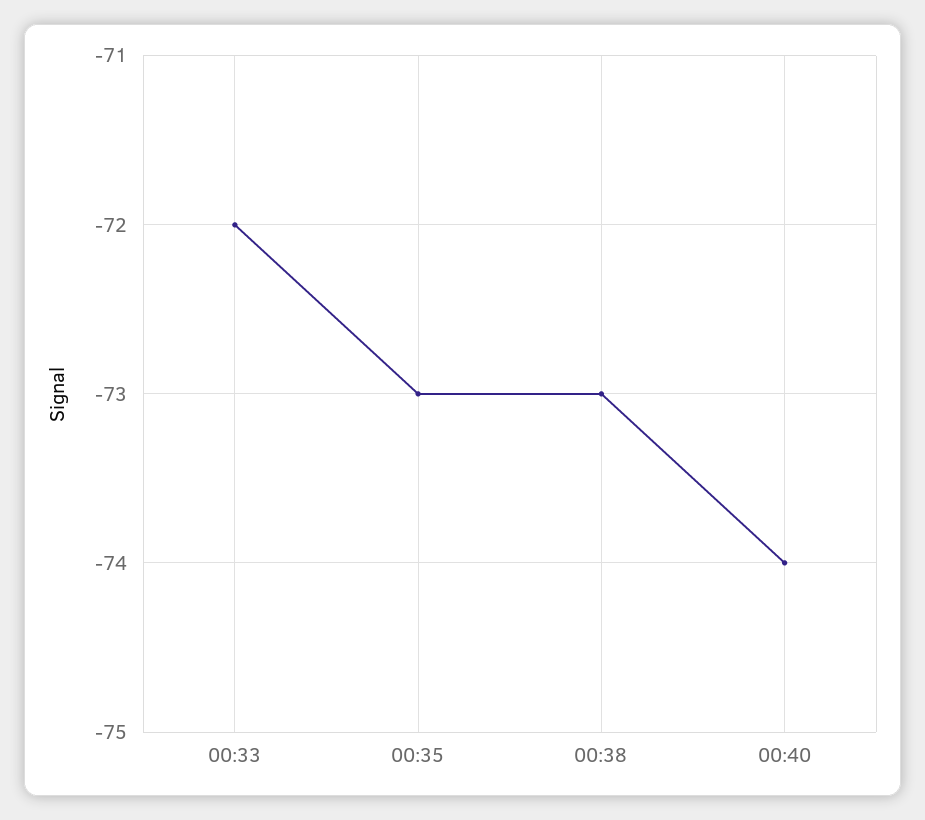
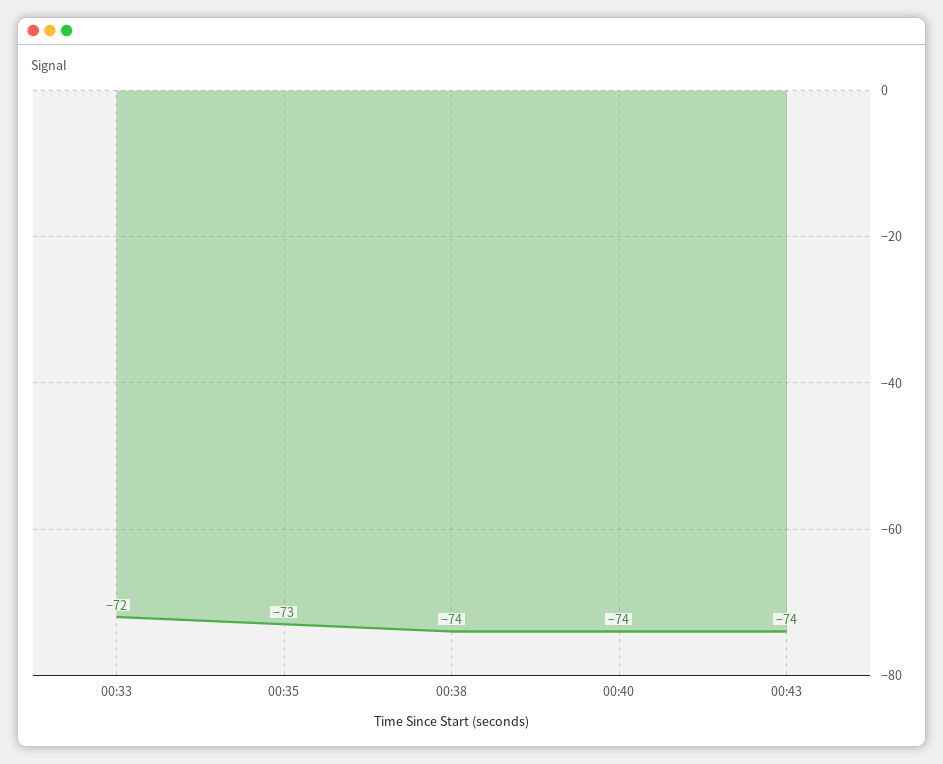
00:38: -73 -> -74
00:43: none -> -74

